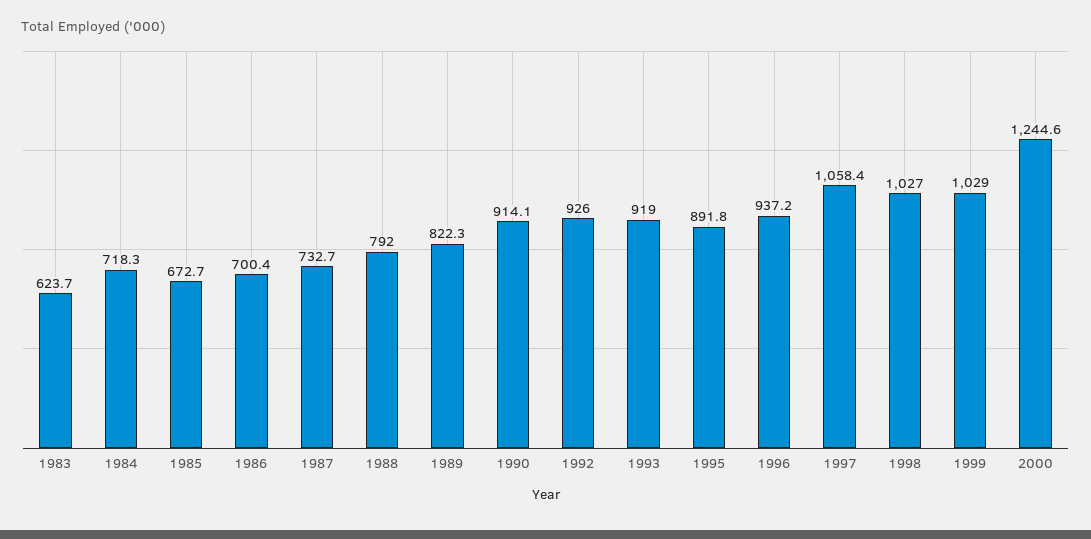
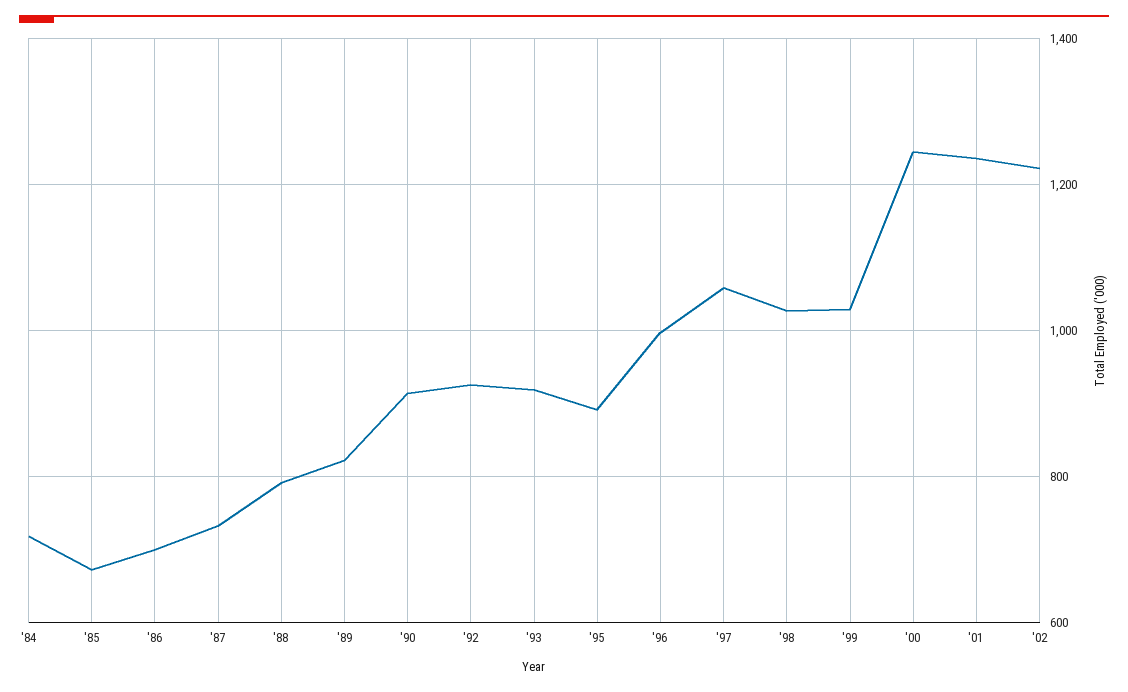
1983: 623.7 -> none
1996: 937.2 -> 1000
'01: none -> 1240
'02: none -> 1220

